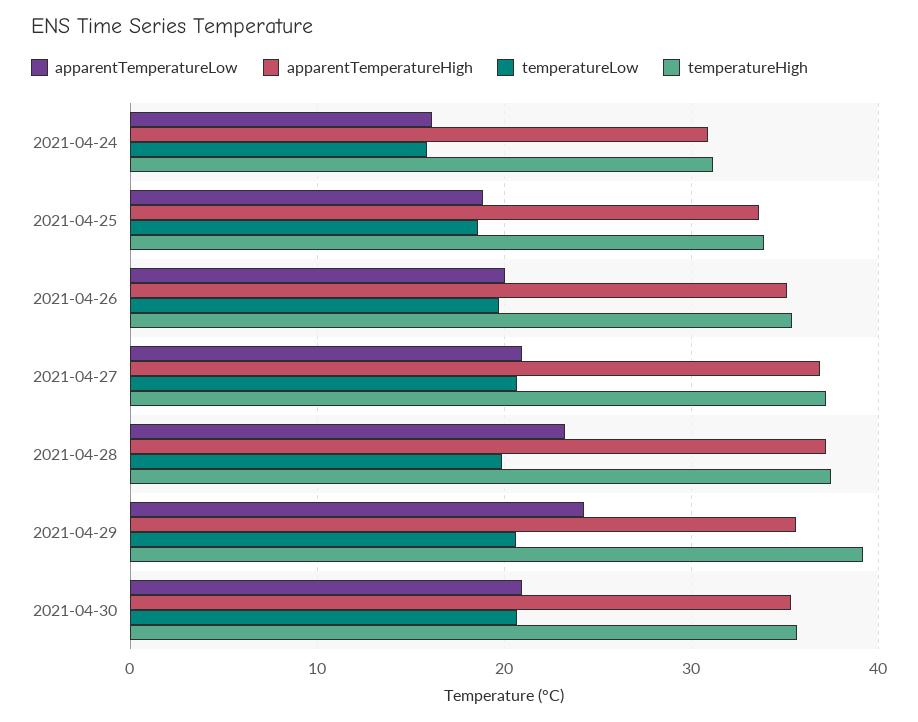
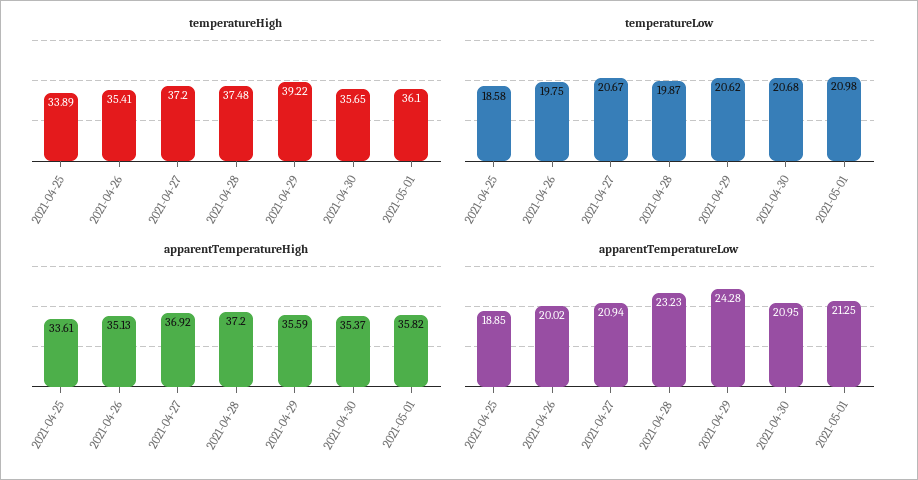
apparentTemperatureLow, 2021-04-24: 16 -> none
apparentTemperatureHigh, 2021-04-24: 31 -> none
temperatureLow, 2021-04-24: 16 -> none
temperatureHigh, 2021-04-24: 31 -> none
temperatureHigh, 2021-05-01: none -> 36.1
temperatureLow, 2021-05-01: none -> 20.98
apparentTemperatureHigh, 2021-05-01: none -> 35.82
apparentTemperatureLow, 2021-05-01: none -> 21.25

